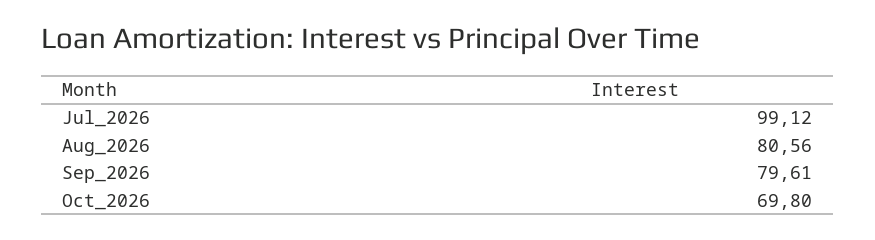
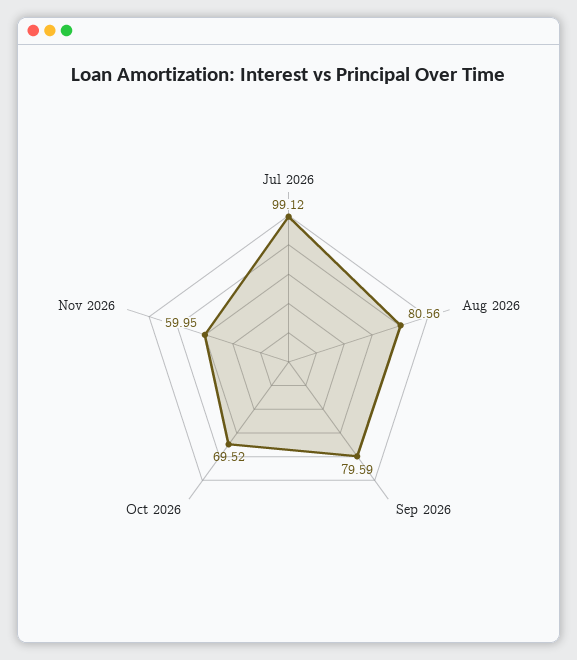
Sep_2026: 79.61 -> 79.59
Oct_2026: 69.8 -> 69.52
Nov 2026: none -> 59.95

